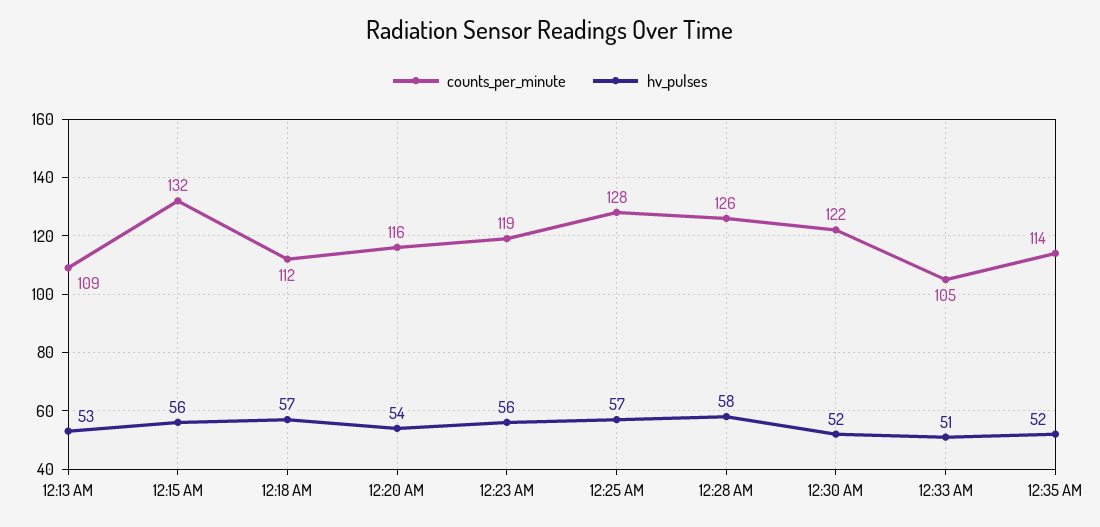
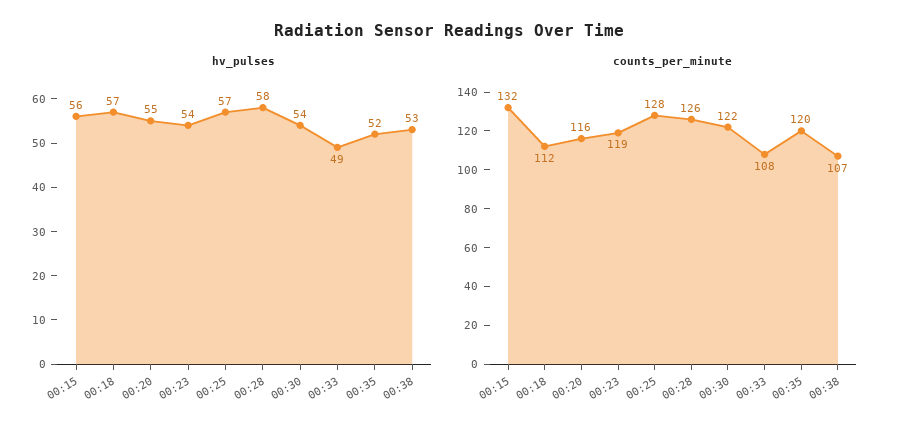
counts_per_minute, 12:13 AM: 109 -> none
hv_pulses, 12:13 AM: 53 -> none
hv_pulses, 12:20 AM: 54 -> 55
hv_pulses, 12:23 AM: 56 -> 54
hv_pulses, 12:30 AM: 52 -> 54
counts_per_minute, 12:33 AM: 105 -> 108
hv_pulses, 12:33 AM: 51 -> 49
counts_per_minute, 12:35 AM: 114 -> 120
hv_pulses, 00:38: none -> 53
counts_per_minute, 00:38: none -> 107

